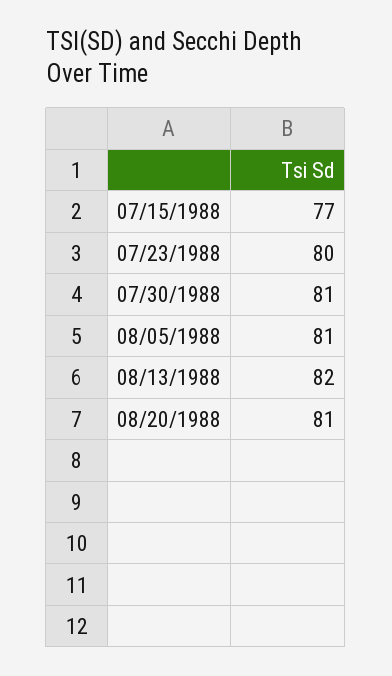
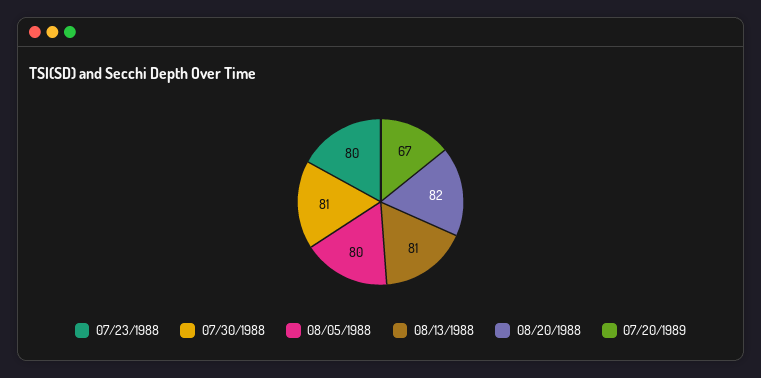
07/15/1988: 77 -> none
08/05/1988: 81 -> 80
08/13/1988: 82 -> 81
08/20/1988: 81 -> 82
07/20/1989: none -> 67

